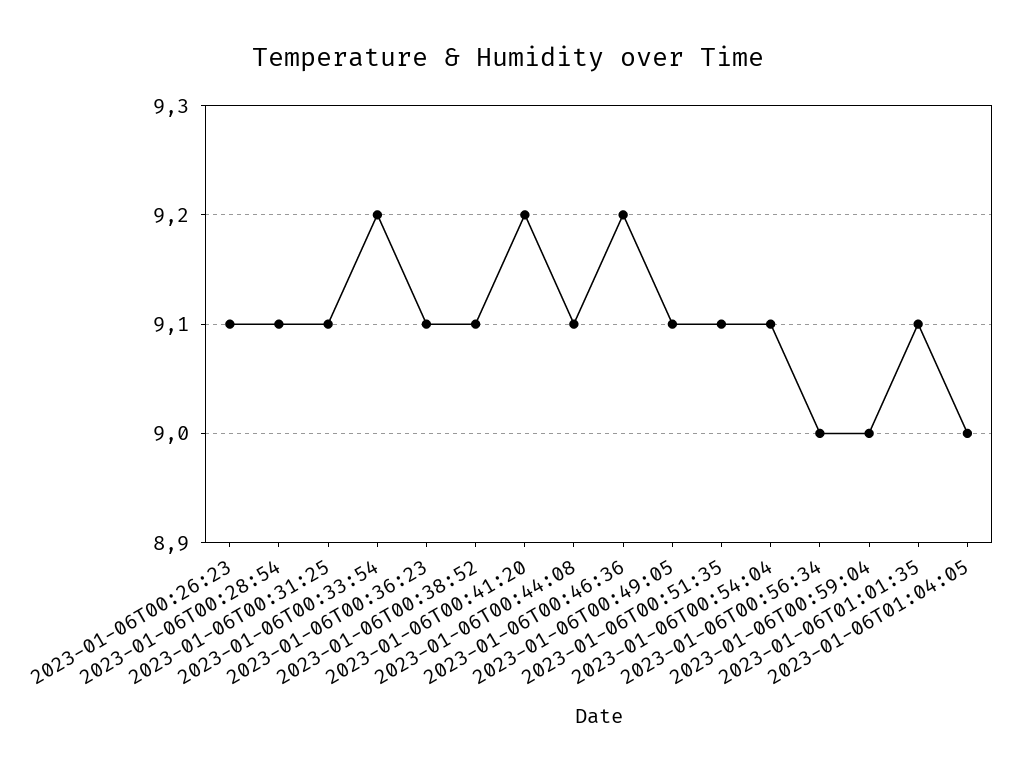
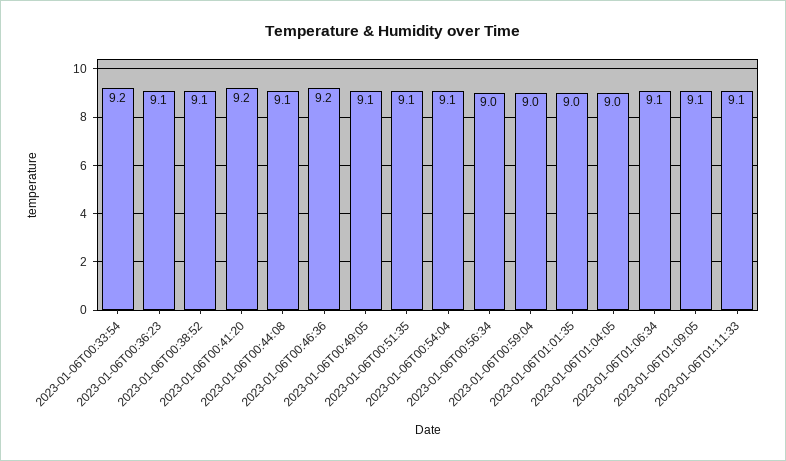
2023-01-06T00:26:23: 9.1 -> none
2023-01-06T00:28:54: 9.1 -> none
2023-01-06T00:31:25: 9.1 -> none
2023-01-06T01:01:35: 9.1 -> 9
2023-01-06T01:06:34: none -> 9.1
2023-01-06T01:09:05: none -> 9.1
2023-01-06T01:11:33: none -> 9.1

